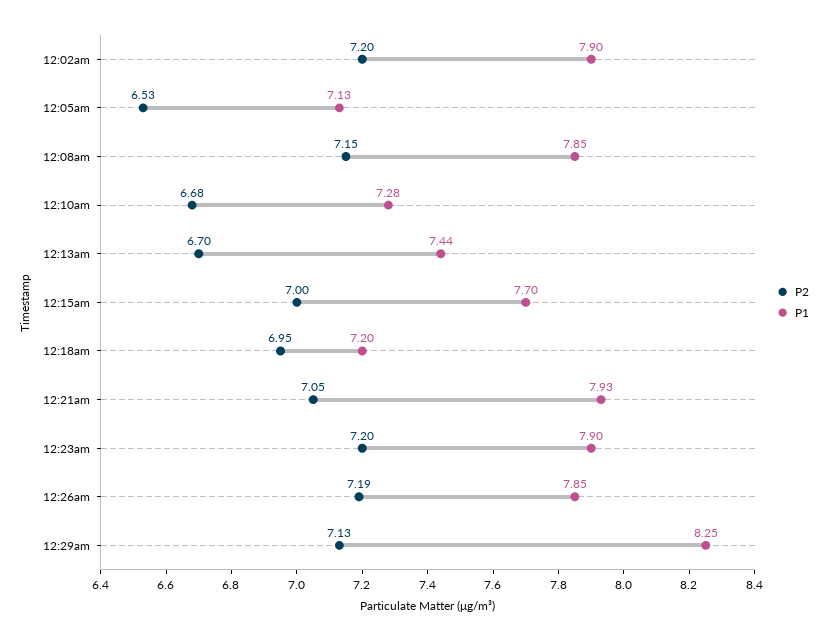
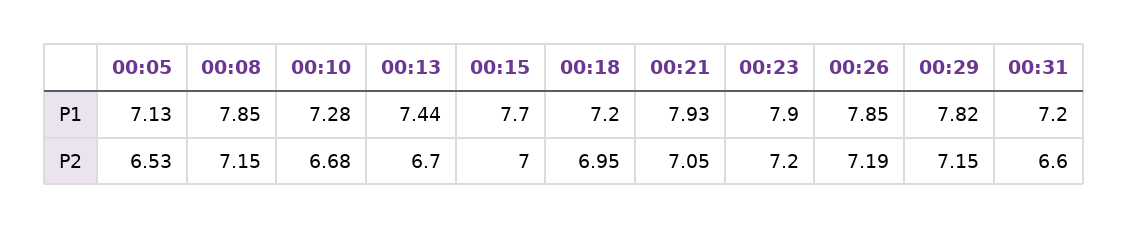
P2, 12:02am: 7.2 -> none
P1, 12:02am: 7.9 -> none
P2, 12:29am: 7.13 -> 7.15
P1, 12:29am: 8.25 -> 7.82
P1, 00:31: none -> 7.2
P2, 00:31: none -> 6.6

